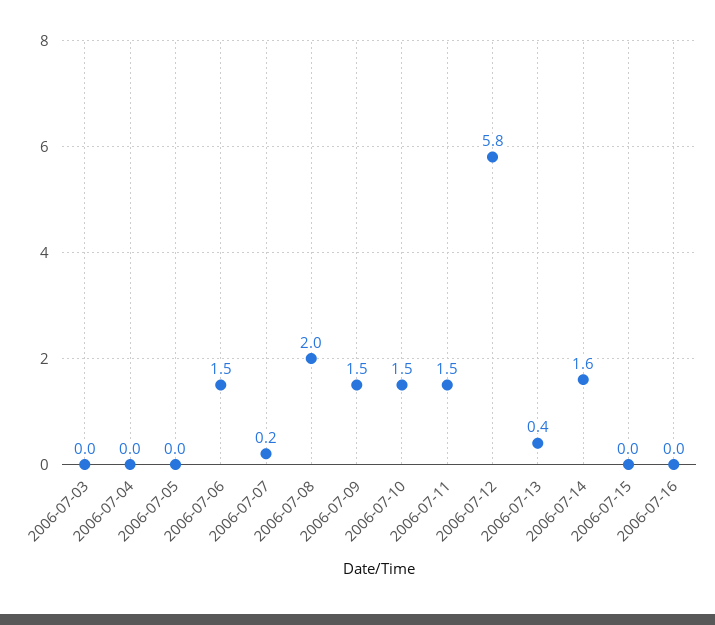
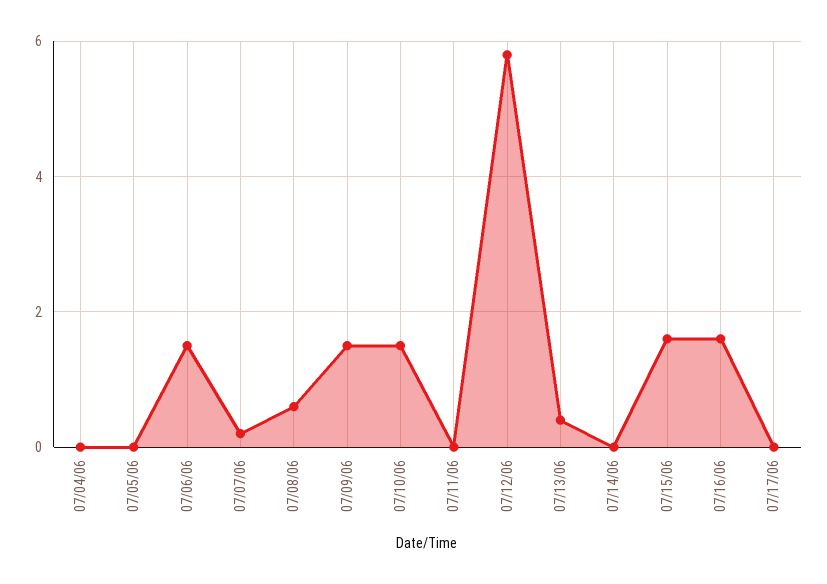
2006-07-03: 0 -> none
2006-07-08: 2 -> 0.5
2006-07-11: 1.5 -> 0
2006-07-14: 1.6 -> 0
2006-07-15: 0 -> 1.5
2006-07-16: 0 -> 1.5
07/17/06: none -> 0

